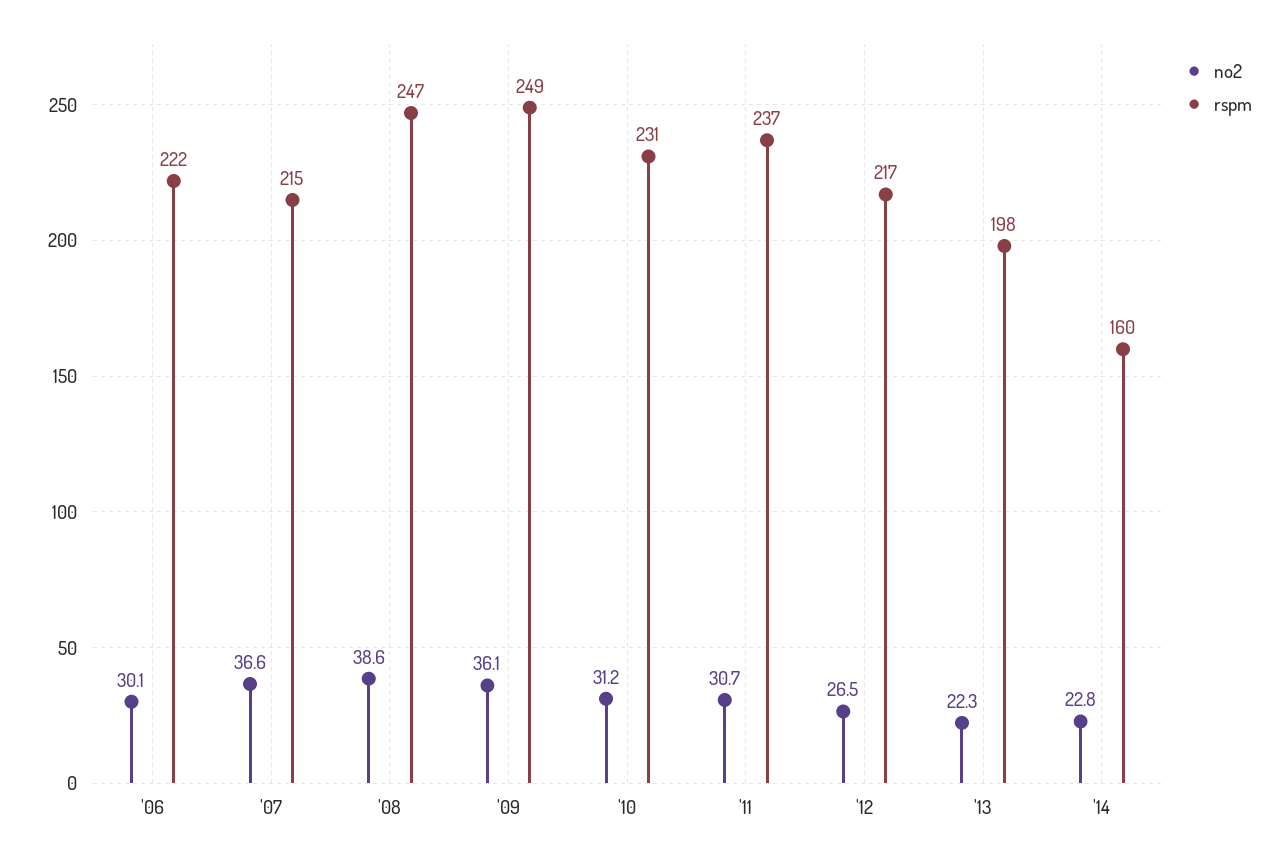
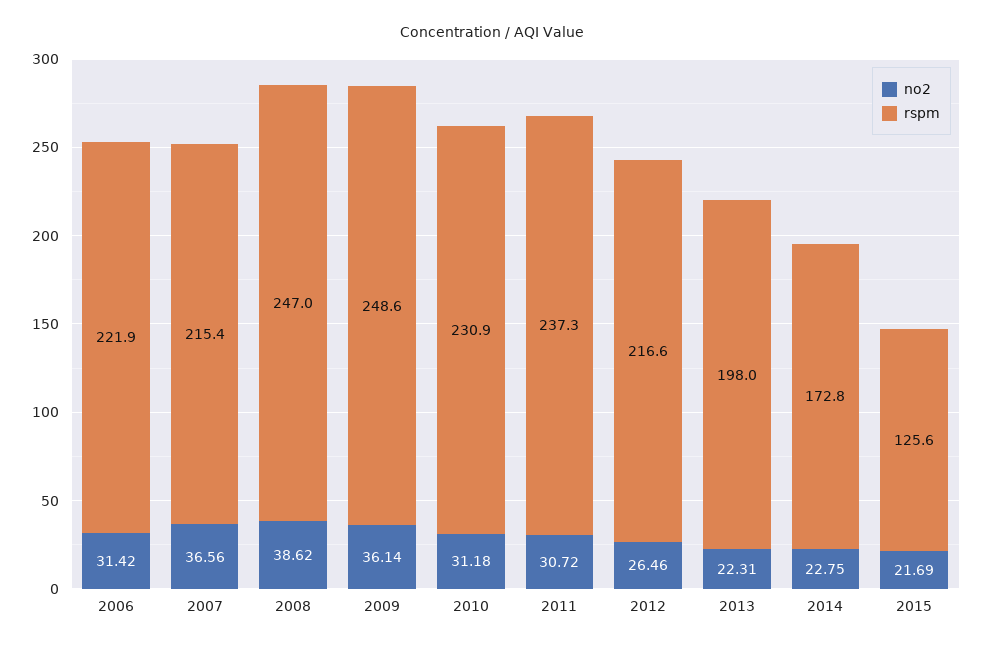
no2, '06: 30.1 -> 31.42
rspm, '14: 160 -> 172.8
no2, 2015: none -> 21.69
rspm, 2015: none -> 125.6

